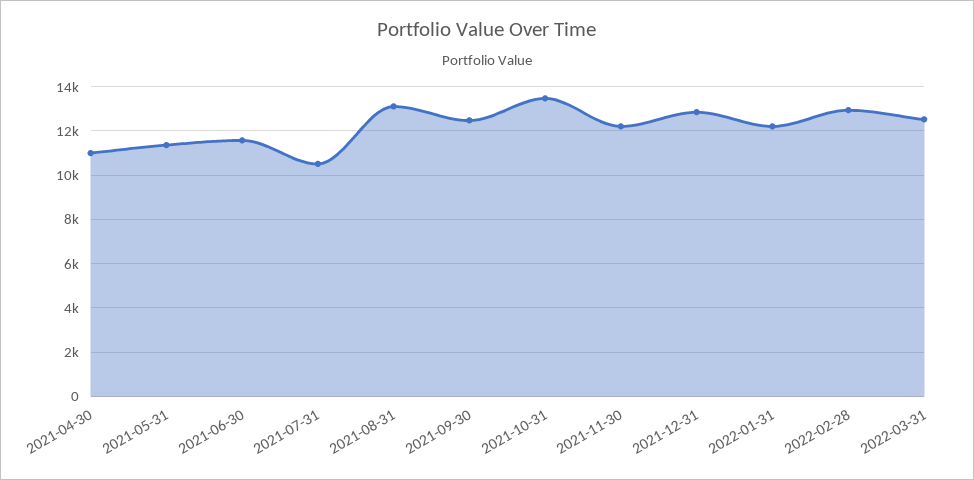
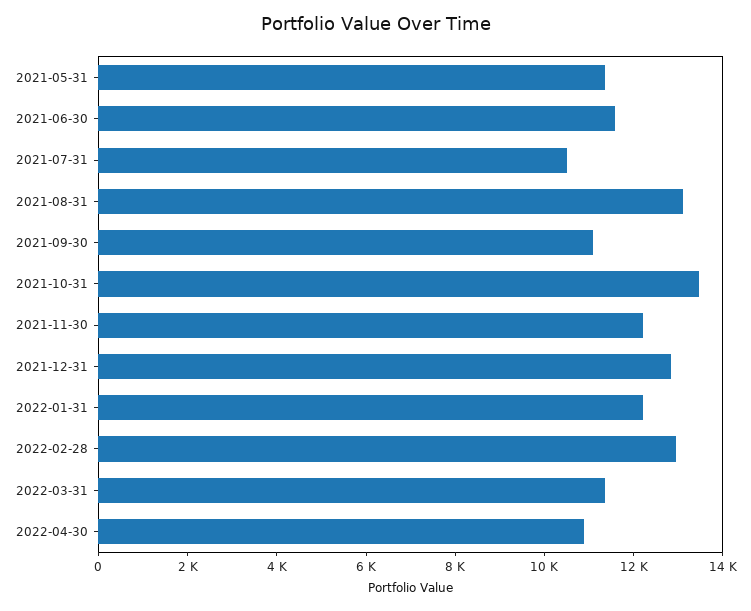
2021-04-30: 11000 -> none
2021-09-30: 12500 -> 11000
2022-03-31: 12500 -> 11500
2022-04-30: none -> 11000

